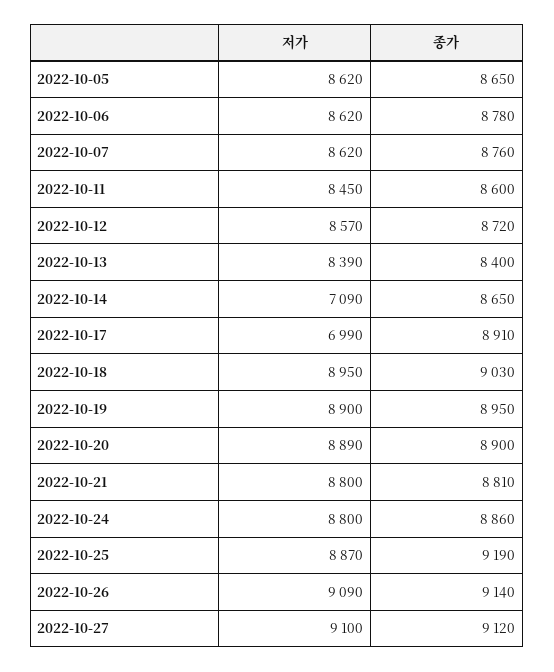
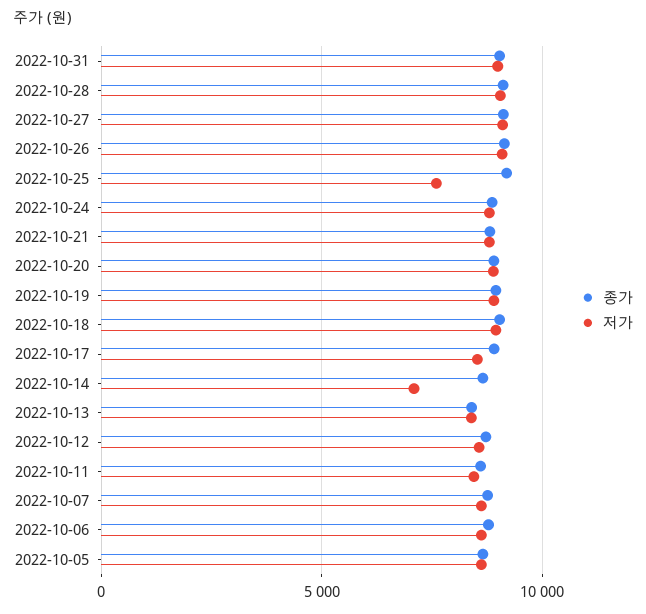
저가, 2022-10-17: 6990 -> 8500
저가, 2022-10-25: 8870 -> 7500
종가, 2022-10-31: none -> 9000
저가, 2022-10-31: none -> 9000
종가, 2022-10-28: none -> 9000
저가, 2022-10-28: none -> 9000

